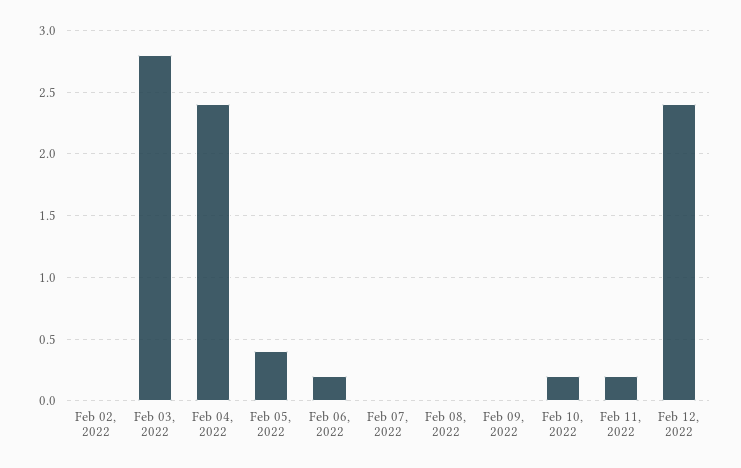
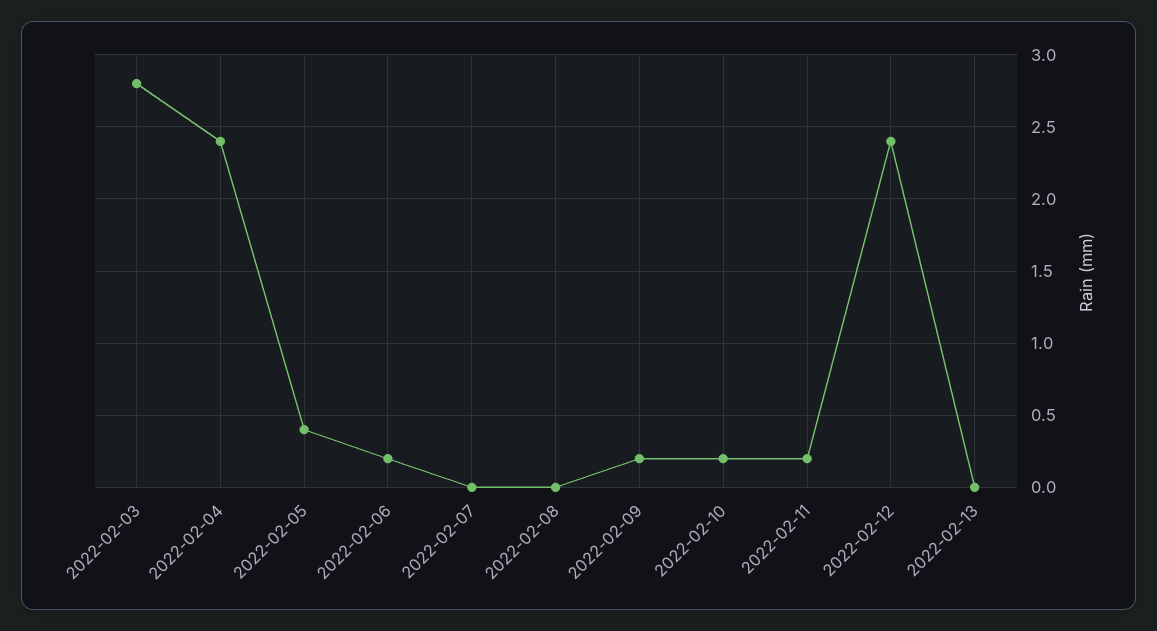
Feb 02, 2022: 0 -> none
Feb 09, 2022: 0 -> 0.2
2022-02-13: none -> 0

